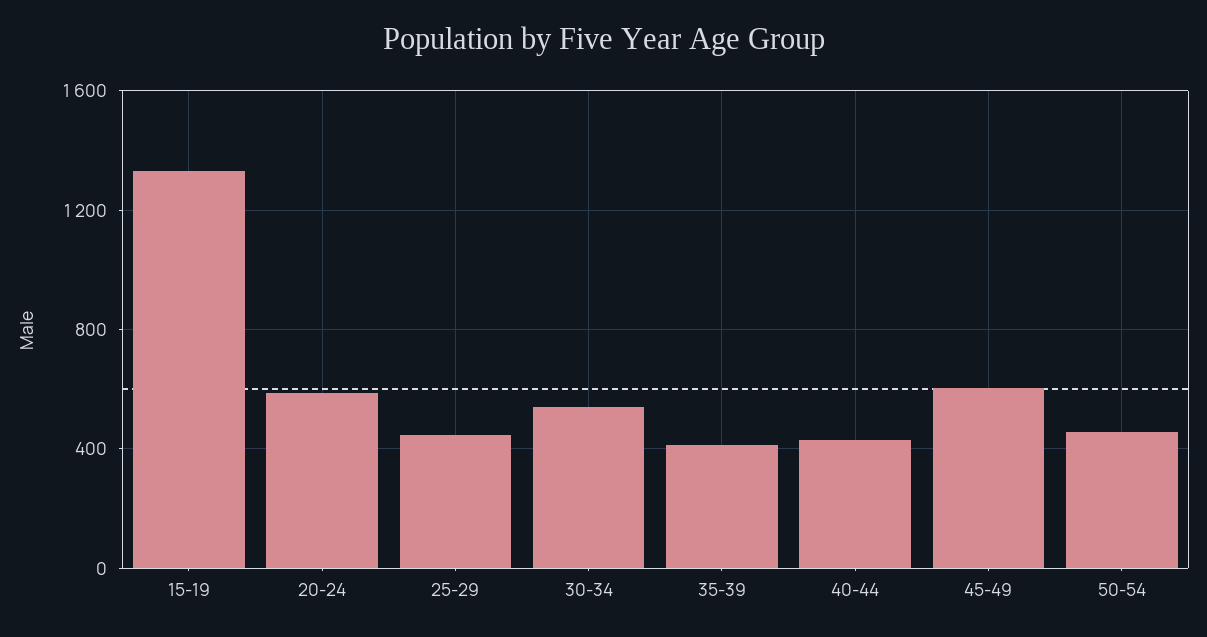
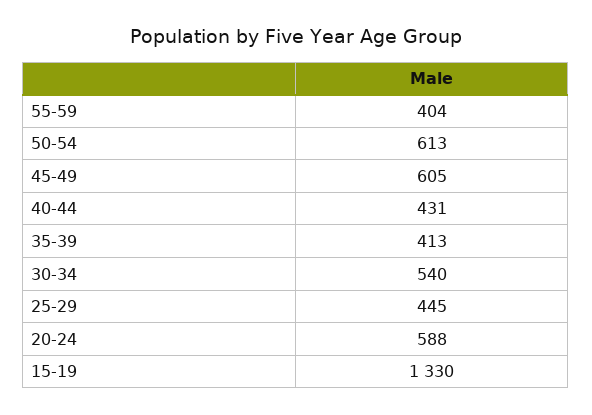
50-54: 450 -> 613
55-59: none -> 404

